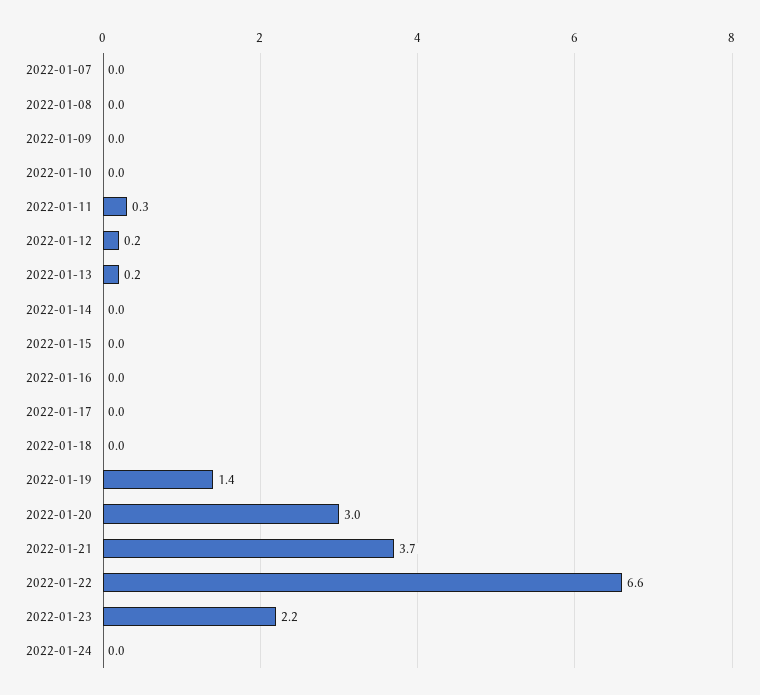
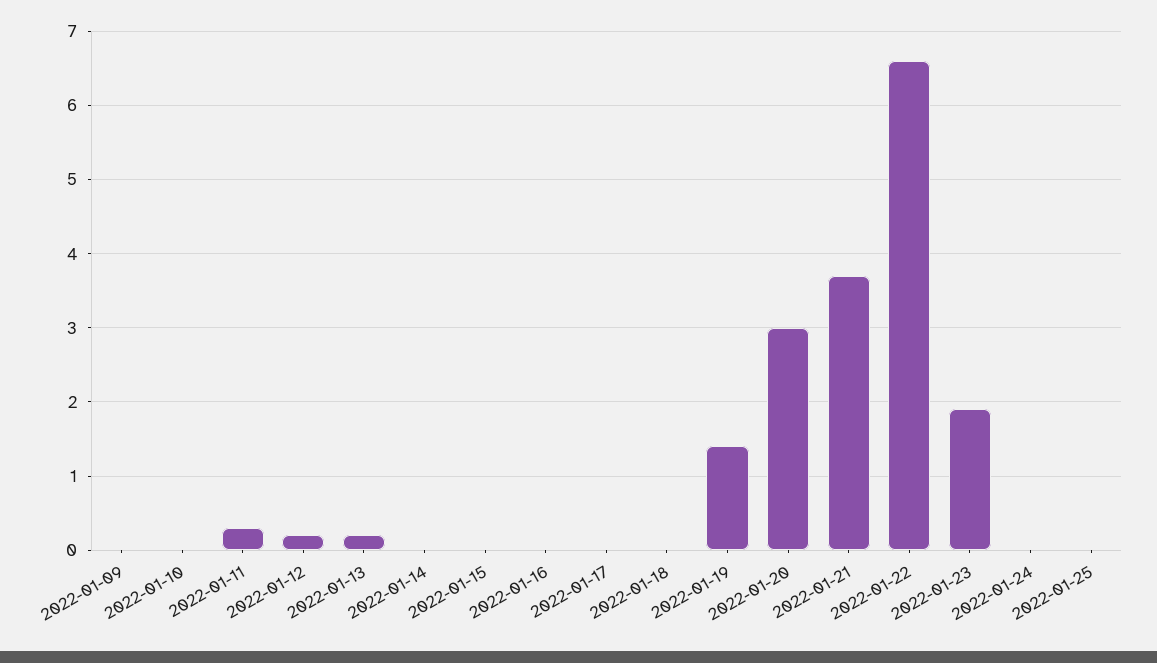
2022-01-07: 0 -> none
2022-01-08: 0 -> none
2022-01-23: 2.2 -> 1.9
2022-01-25: none -> 0

